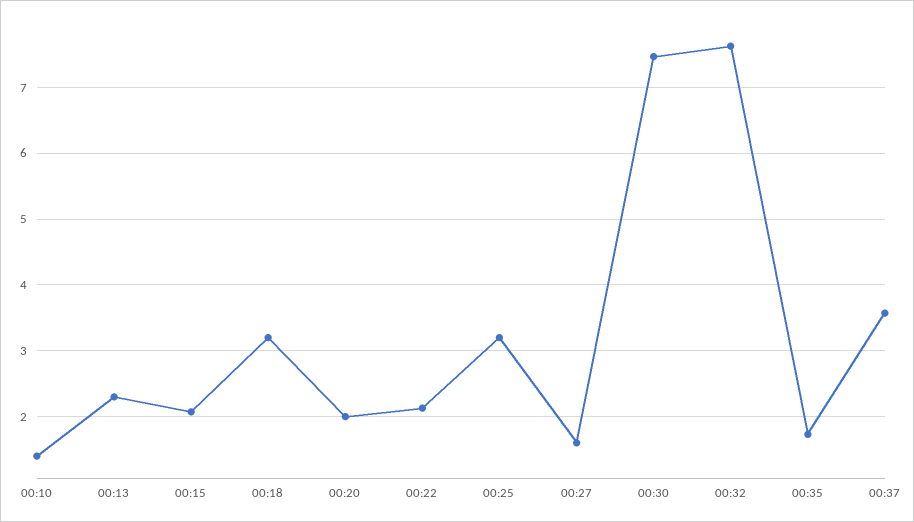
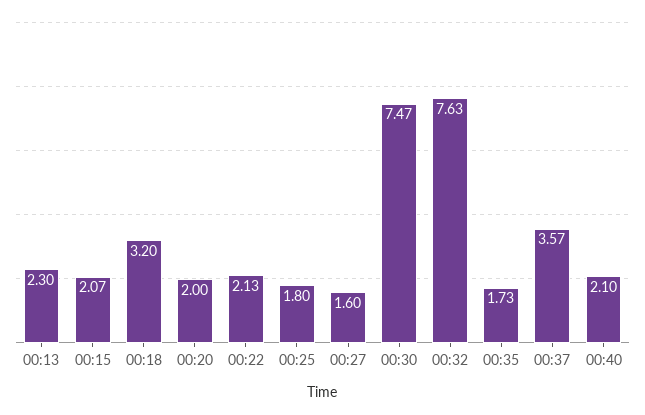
00:10: 1.4 -> none
00:25: 3.2 -> 1.8
00:40: none -> 2.1

